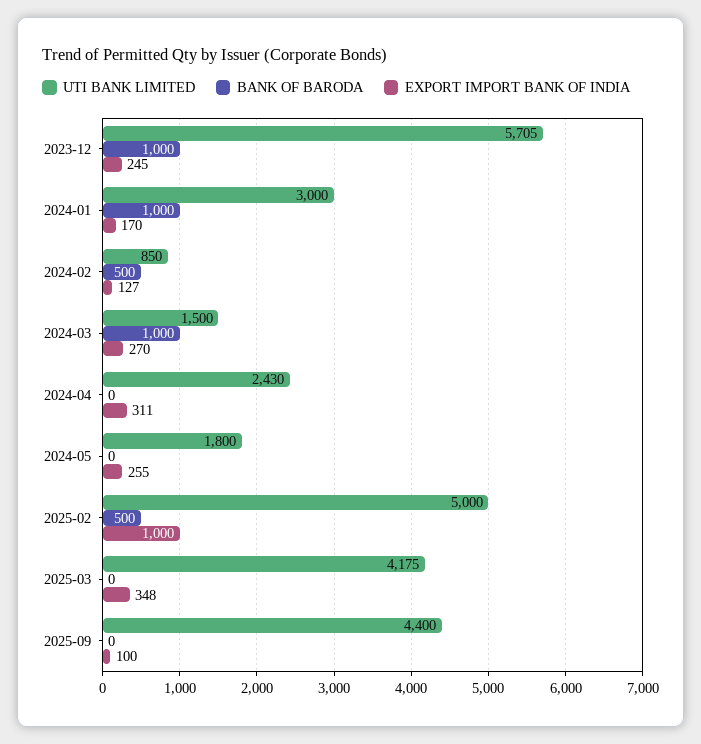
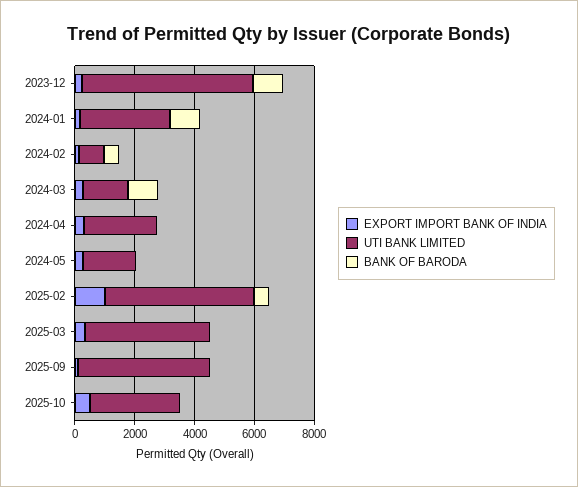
EXPORT IMPORT BANK OF INDIA, 2025-10: none -> 500
UTI BANK LIMITED, 2025-10: none -> 3000
BANK OF BARODA, 2025-10: none -> 0

